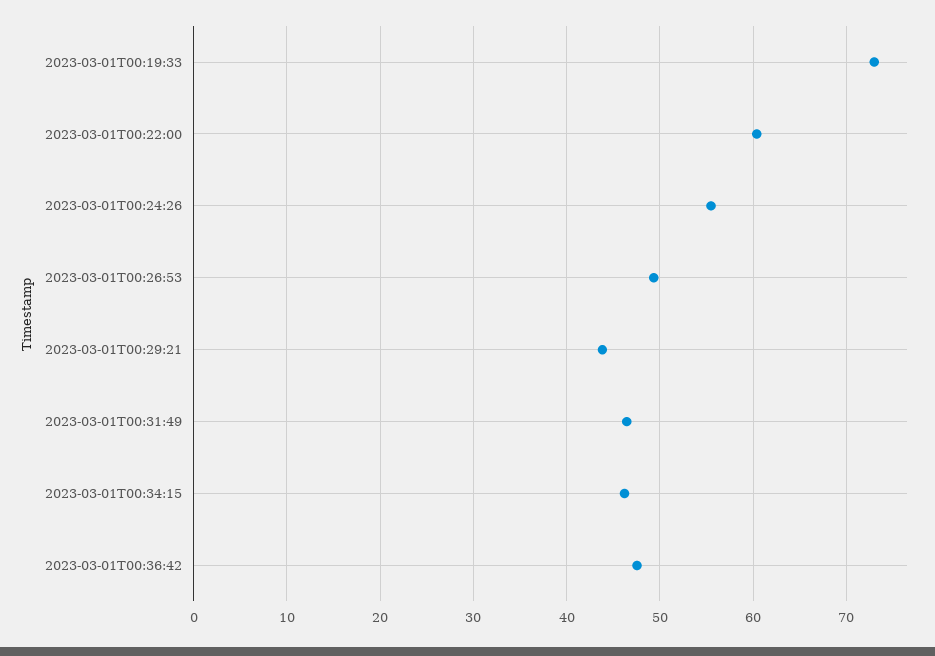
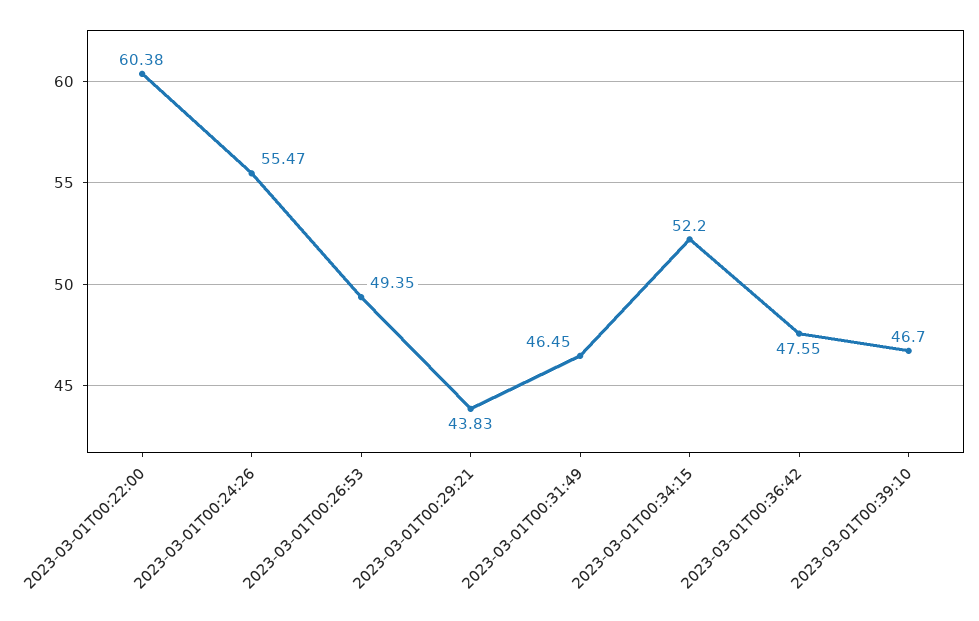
2023-03-01T00:19:33: 73 -> none
2023-03-01T00:34:15: 46 -> 52.2
2023-03-01T00:39:10: none -> 46.7

